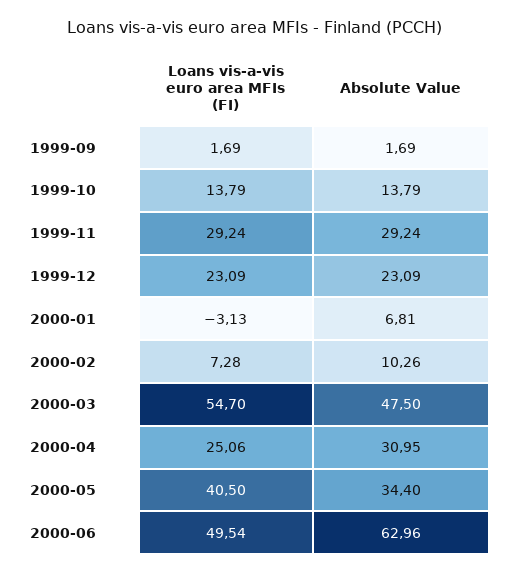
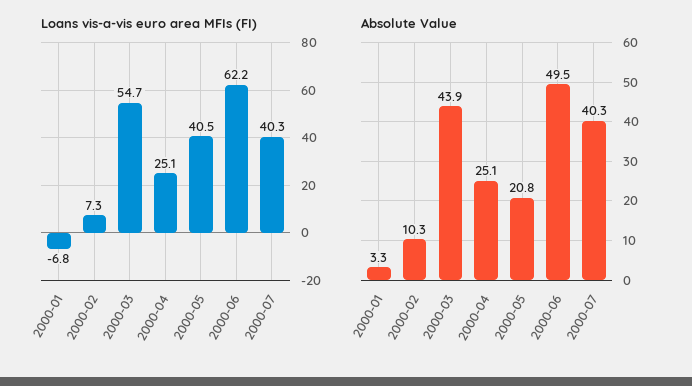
Loans vis-a-vis euro area MFIs (FI), 1999-09: 1.69 -> none
Absolute Value, 1999-09: 1.69 -> none
Loans vis-a-vis euro area MFIs (FI), 1999-10: 13.79 -> none
Absolute Value, 1999-10: 13.79 -> none
Loans vis-a-vis euro area MFIs (FI), 1999-11: 29.24 -> none
Absolute Value, 1999-11: 29.24 -> none
Loans vis-a-vis euro area MFIs (FI), 1999-12: 23.09 -> none
Absolute Value, 1999-12: 23.09 -> none
Loans vis-a-vis euro area MFIs (FI), 2000-01: -3.13 -> -6.8
Absolute Value, 2000-01: 6.81 -> 3.3
Absolute Value, 2000-03: 47.5 -> 43.9
Absolute Value, 2000-04: 30.95 -> 25.1
Absolute Value, 2000-05: 34.4 -> 20.8
Loans vis-a-vis euro area MFIs (FI), 2000-06: 49.54 -> 62.2
Absolute Value, 2000-06: 62.96 -> 49.5
Loans vis-a-vis euro area MFIs (FI), 2000-07: none -> 40.3
Absolute Value, 2000-07: none -> 40.3

